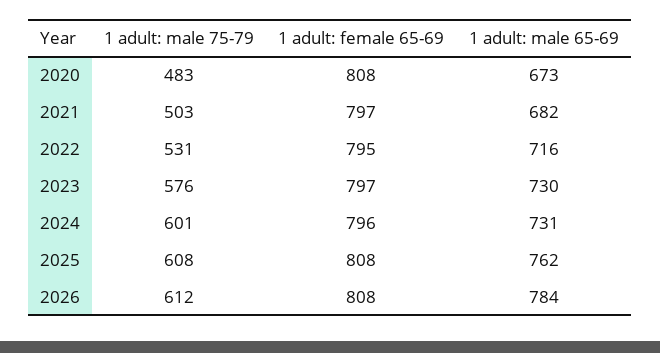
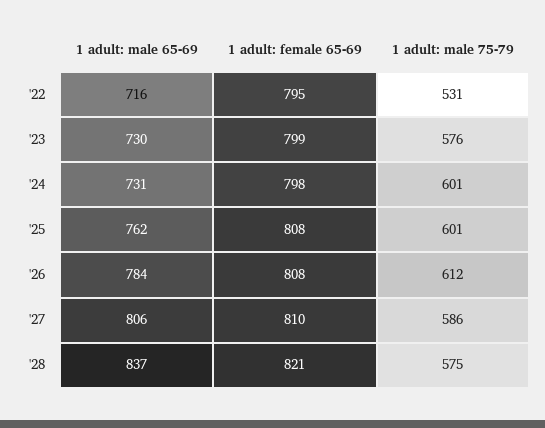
1 adult: male 75-79, 2020: 483 -> none
1 adult: female 65-69, 2020: 808 -> none
1 adult: male 65-69, 2020: 673 -> none
1 adult: male 75-79, 2021: 503 -> none
1 adult: female 65-69, 2021: 797 -> none
1 adult: male 65-69, 2021: 682 -> none
1 adult: female 65-69, 2023: 797 -> 799
1 adult: female 65-69, 2024: 796 -> 798
1 adult: male 75-79, 2025: 608 -> 601
1 adult: male 65-69, '27: none -> 806
1 adult: female 65-69, '27: none -> 810
1 adult: male 75-79, '27: none -> 586
1 adult: male 65-69, '28: none -> 837
1 adult: female 65-69, '28: none -> 821
1 adult: male 75-79, '28: none -> 575

